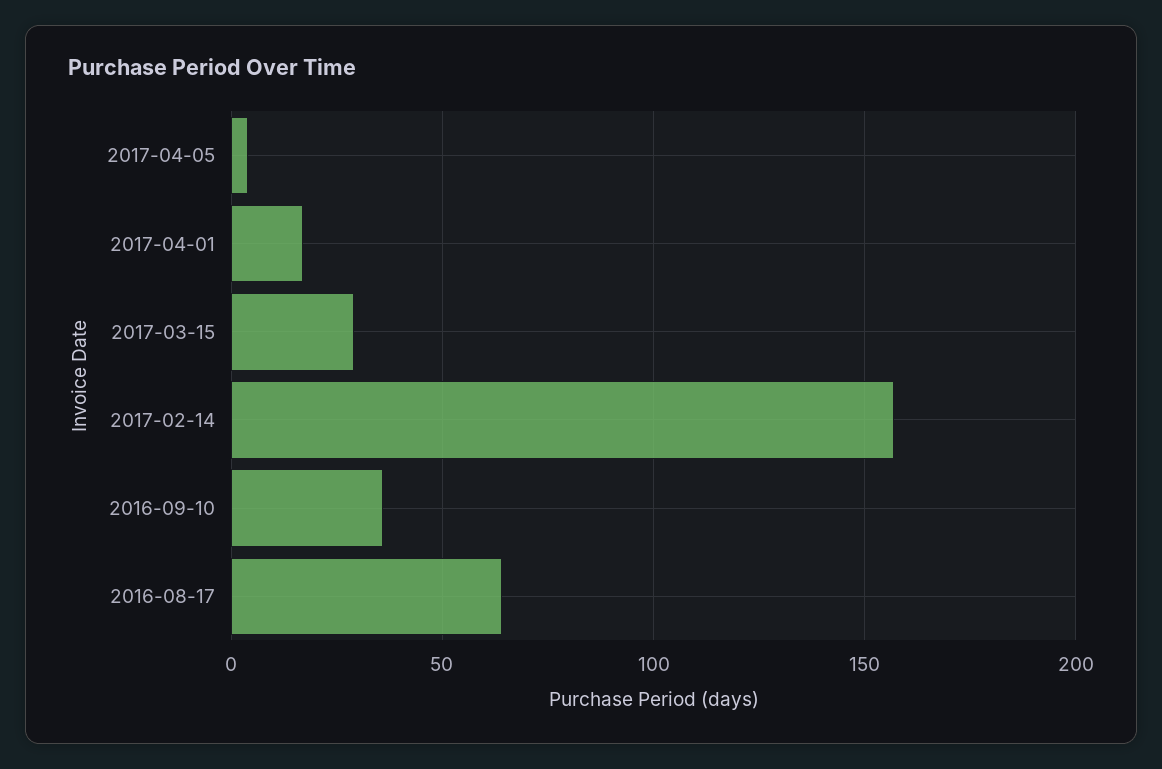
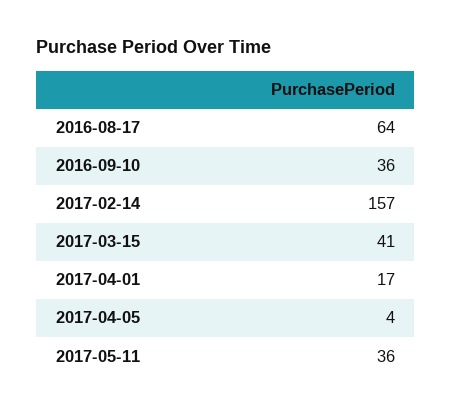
2017-03-15: 30 -> 41
2017-05-11: none -> 36

